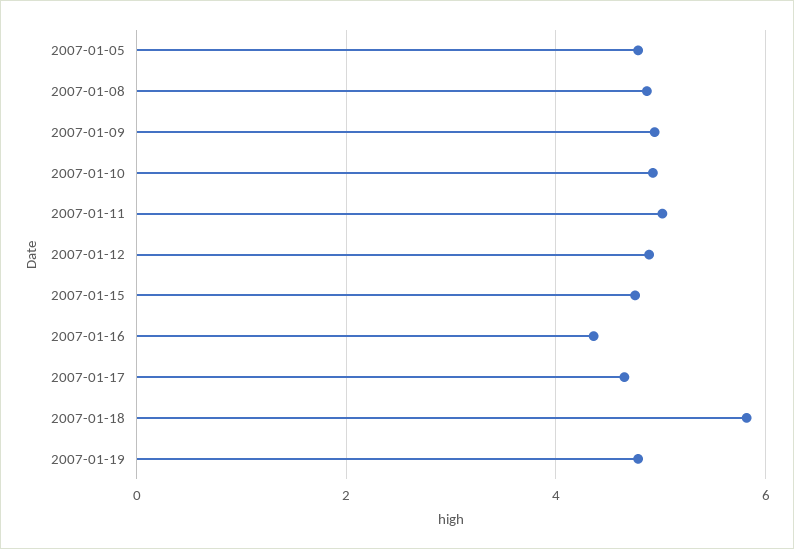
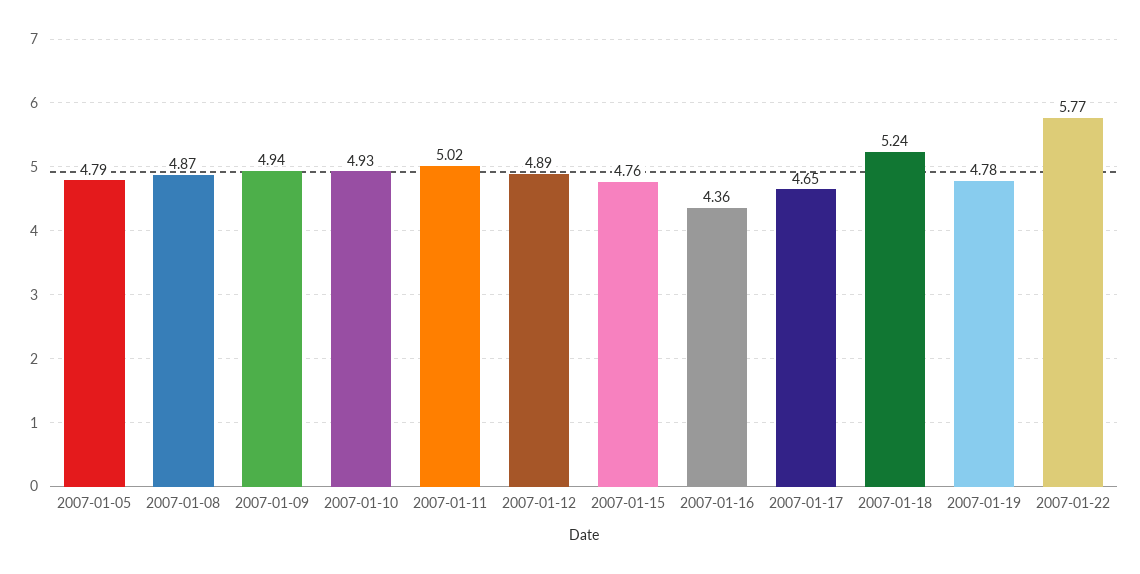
2007-01-18: 5.8 -> 5.24
2007-01-22: none -> 5.77

